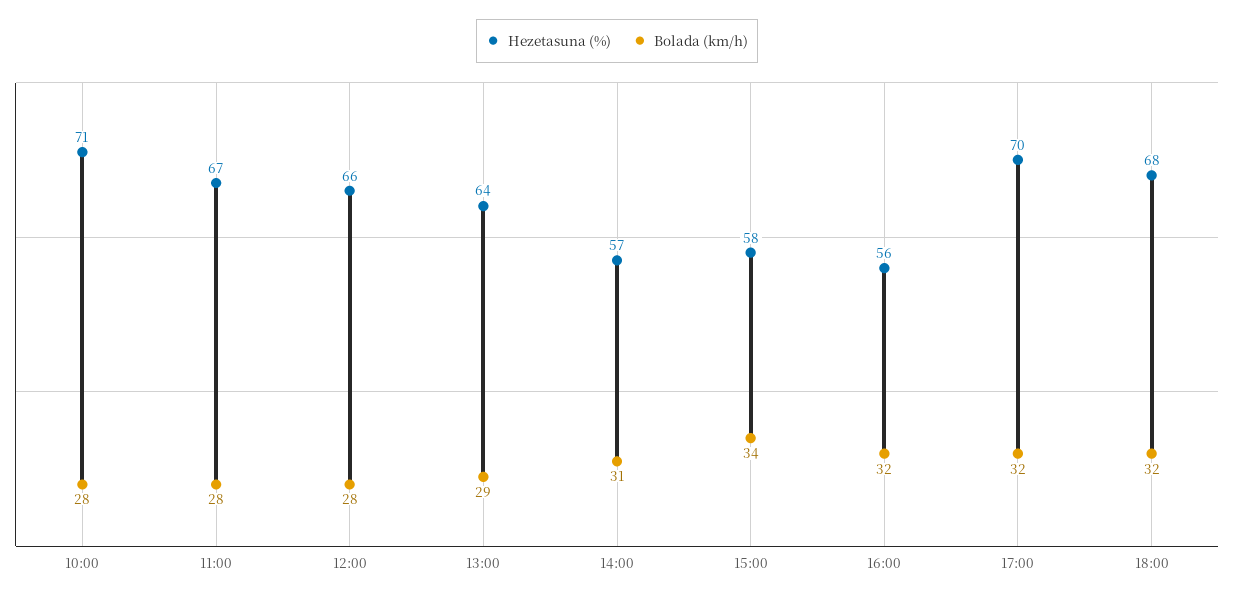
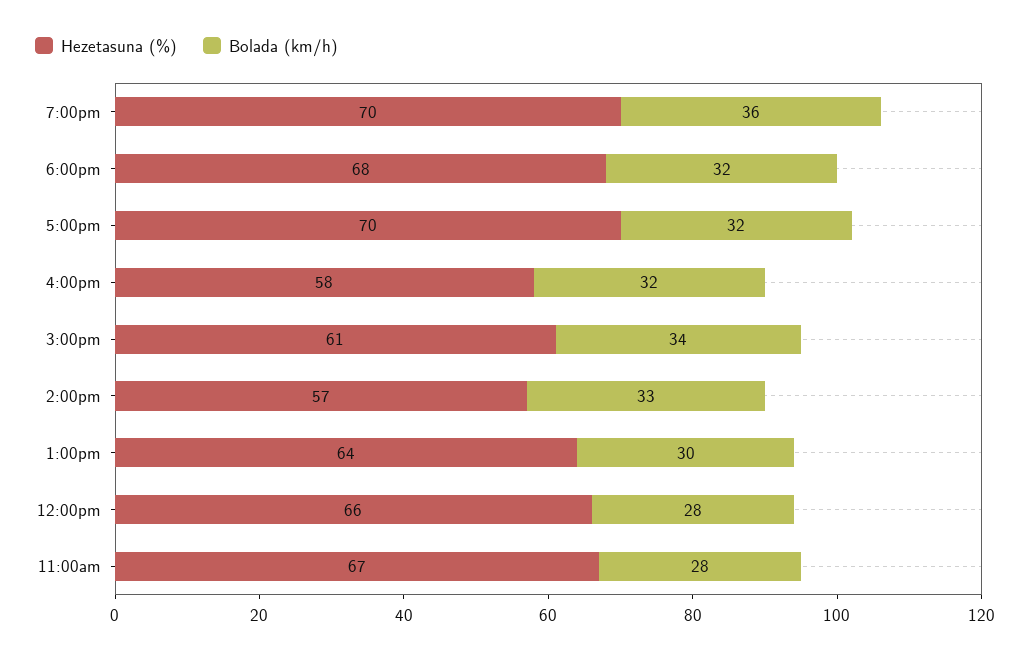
Hezetasuna (%), 10:00: 71 -> none
Bolada (km/h), 10:00: 28 -> none
Bolada (km/h), 13:00: 29 -> 30
Bolada (km/h), 14:00: 31 -> 33
Hezetasuna (%), 15:00: 58 -> 61
Hezetasuna (%), 16:00: 56 -> 58
Hezetasuna (%), 7:00pm: none -> 70
Bolada (km/h), 7:00pm: none -> 36

